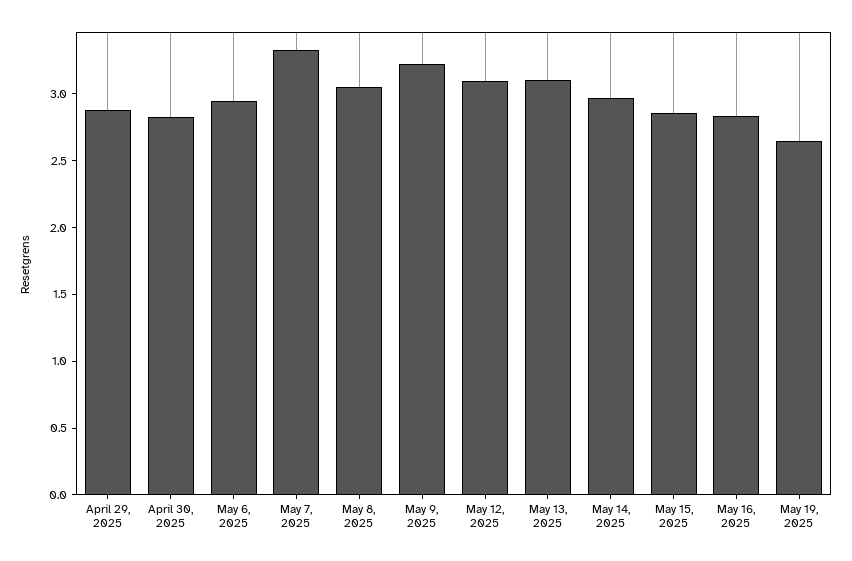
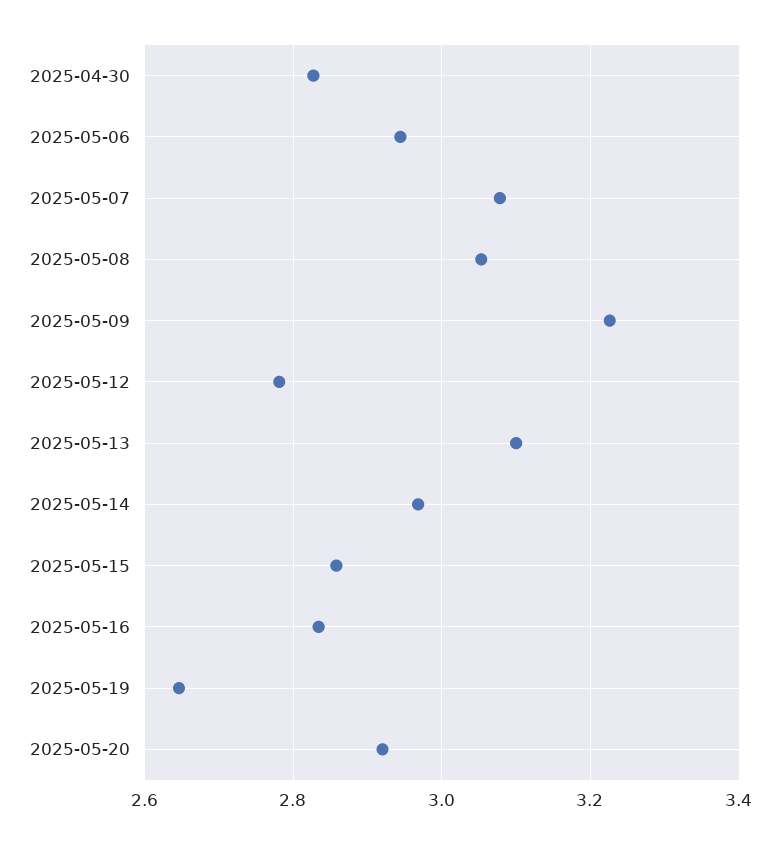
April 29, 2025: 2.9 -> none
May 7, 2025: 3.3 -> 3.08
May 12, 2025: 3.1 -> 2.78
2025-05-20: none -> 2.92

